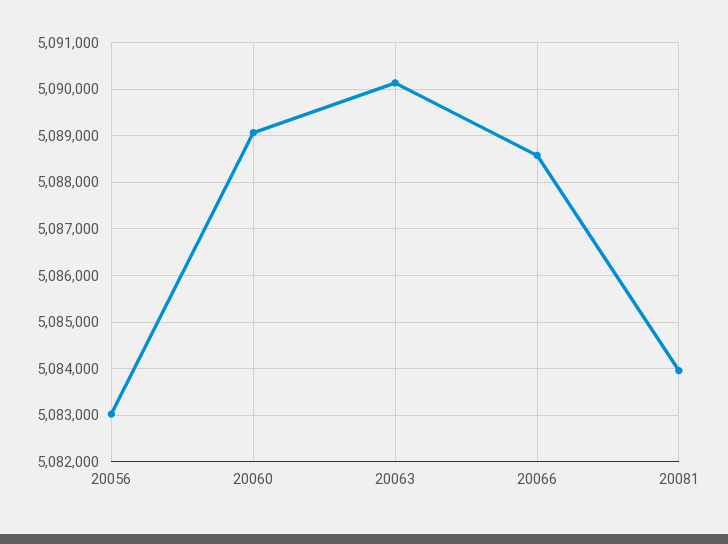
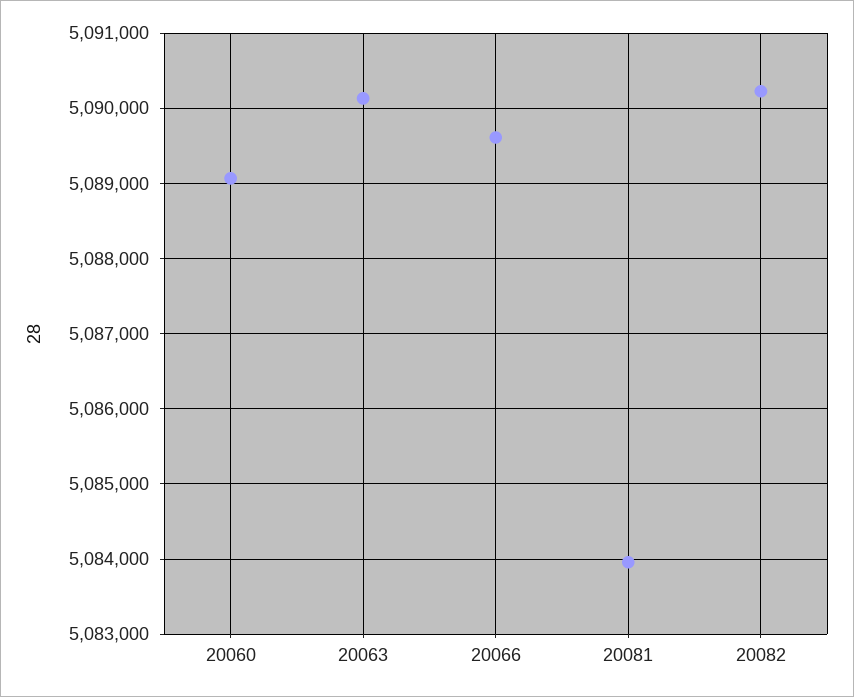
20056: 5083000 -> none
20066: 5088600 -> 5089600
20082: none -> 5090200

